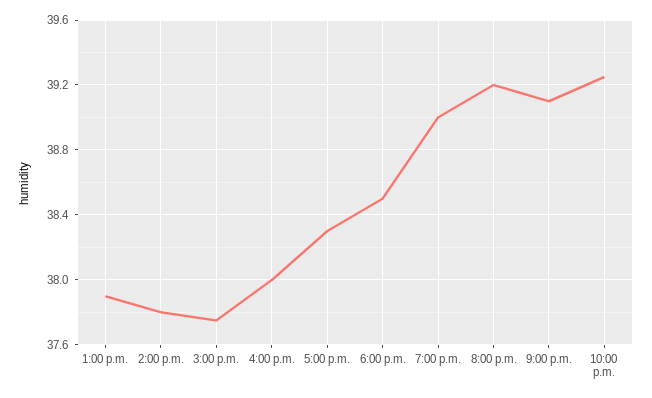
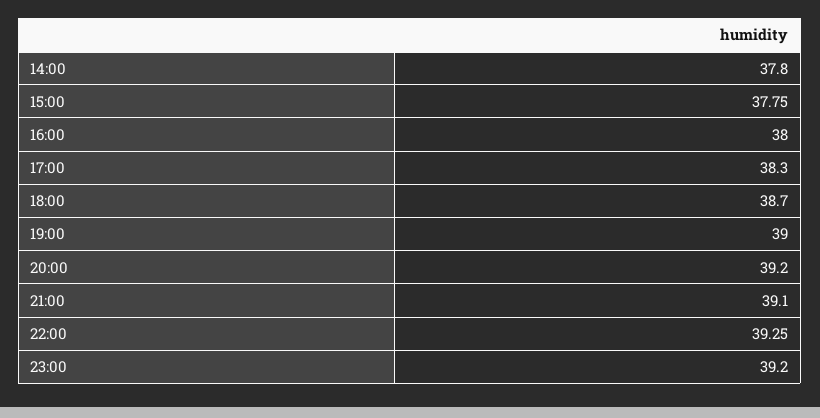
1:00 p.m.: 37.9 -> none
6:00 p.m.: 38.5 -> 38.7
23:00: none -> 39.2

